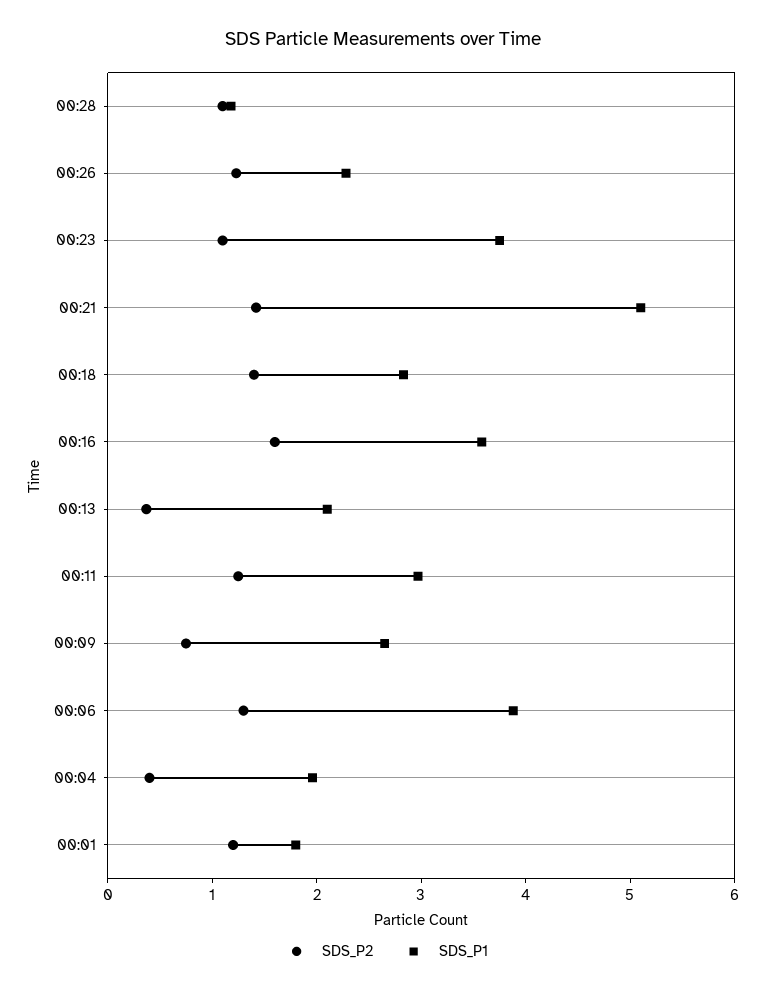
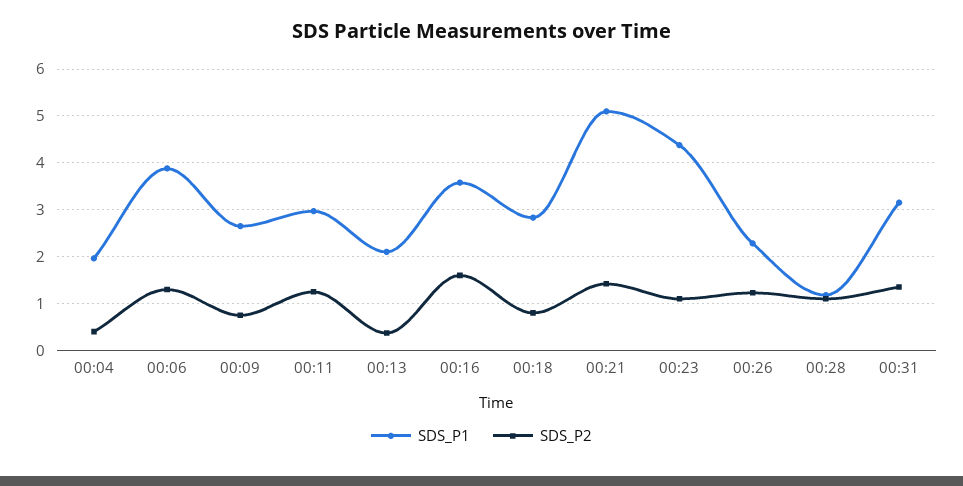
SDS_P1, 00:23: 3.8 -> 4.4
SDS_P2, 00:18: 1.4 -> 0.8
SDS_P2, 00:01: 1.2 -> none
SDS_P1, 00:01: 1.8 -> none
SDS_P1, 00:31: none -> 3.2
SDS_P2, 00:31: none -> 1.4

